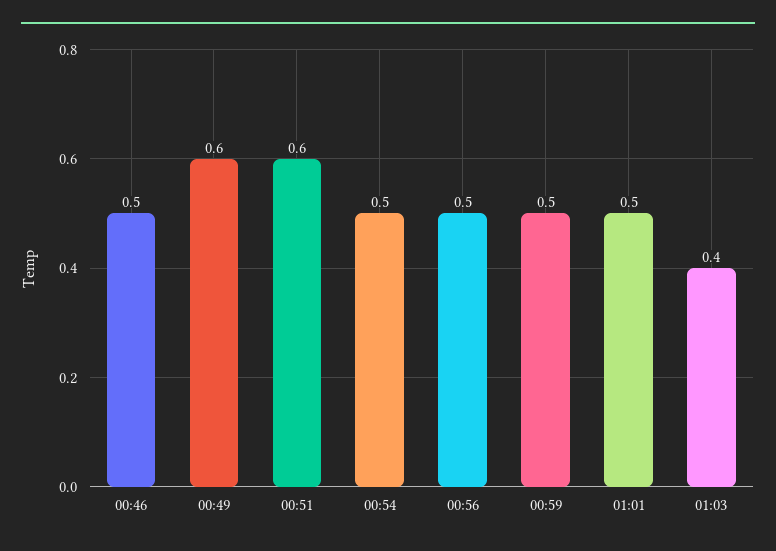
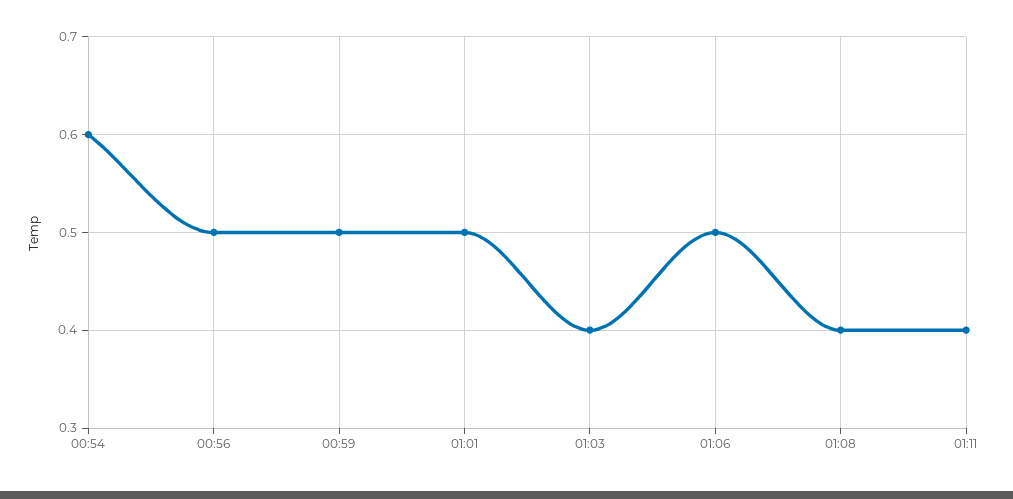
00:46: 0.5 -> none
00:49: 0.6 -> none
00:51: 0.6 -> none
00:54: 0.5 -> 0.6
01:06: none -> 0.5
01:08: none -> 0.4
01:11: none -> 0.4

